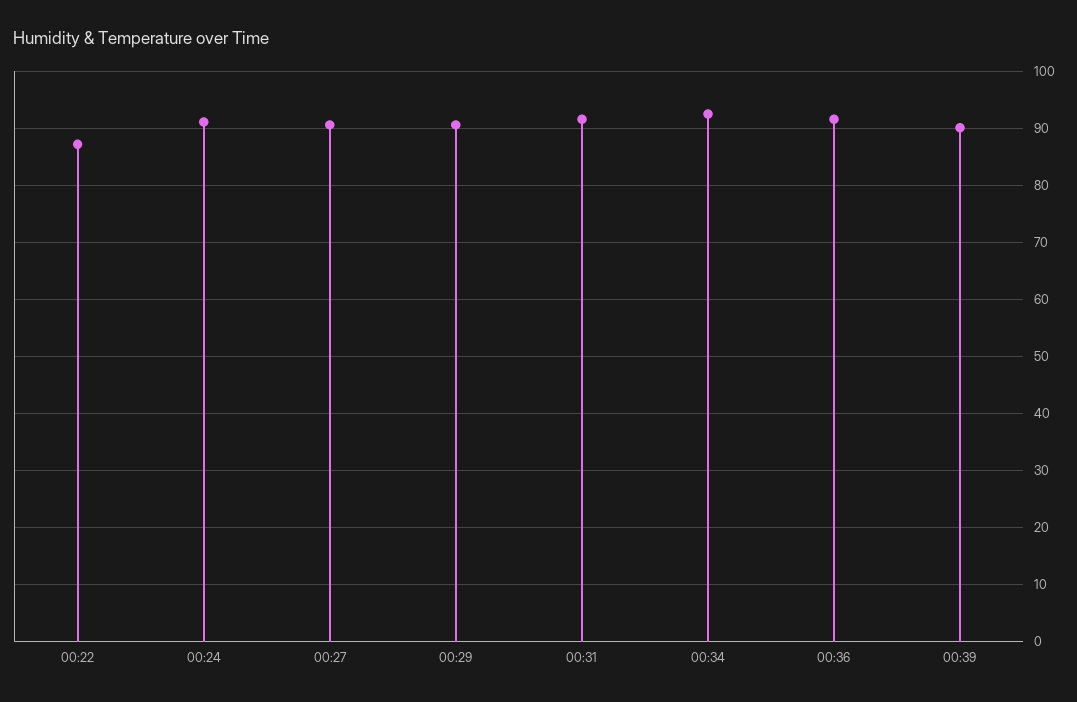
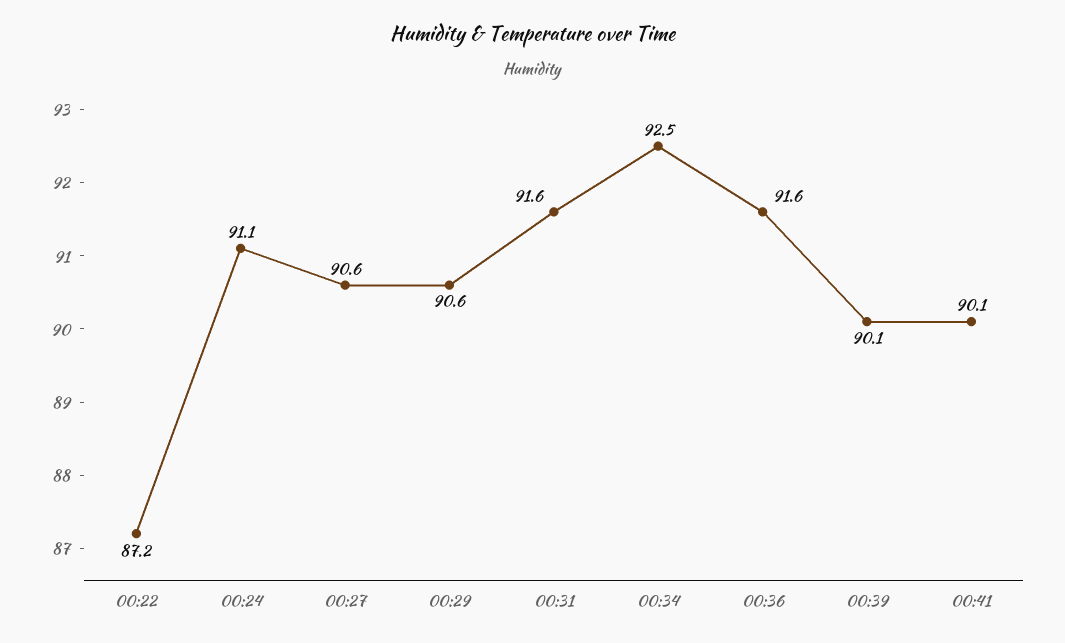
00:41: none -> 90.1

